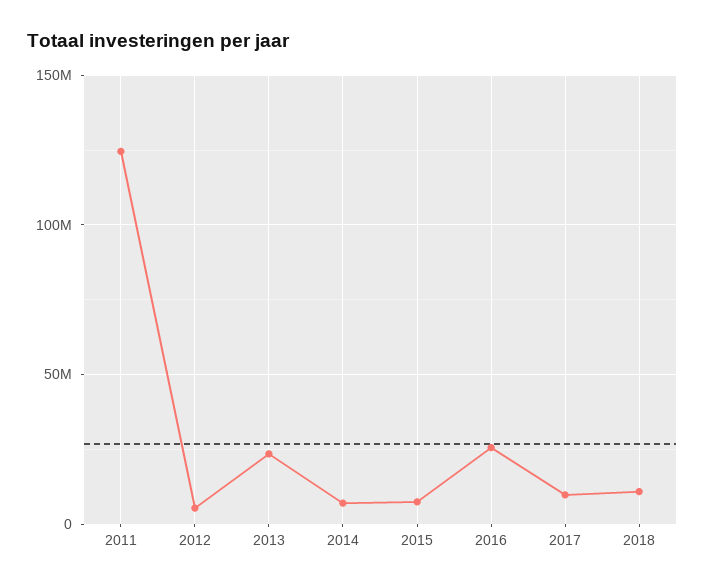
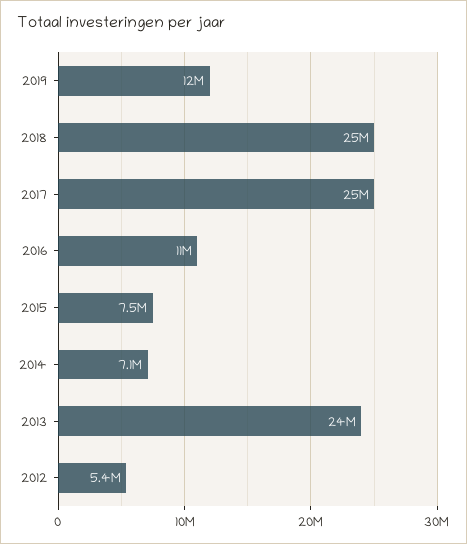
2011: 125000000 -> none
2016: 25000000 -> 11000000
2017: 10000000 -> 25000000
2018: 10000000 -> 25000000
2019: none -> 12000000

